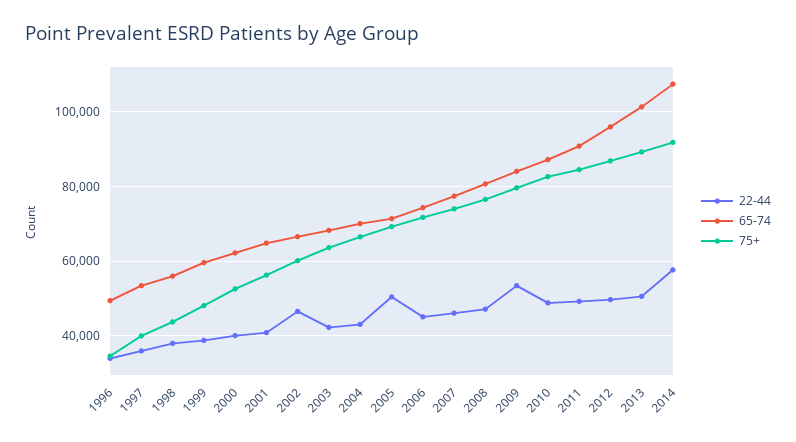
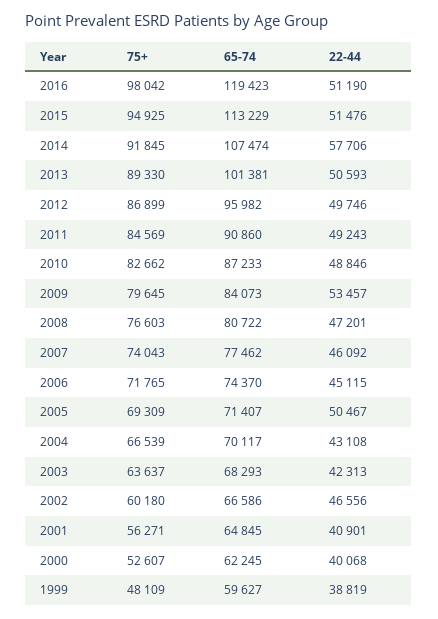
22-44, 1996: 34000 -> none
65-74, 1996: 50000 -> none
75+, 1996: 34000 -> none
22-44, 1997: 36000 -> none
65-74, 1997: 54000 -> none
75+, 1997: 40000 -> none
22-44, 1998: 38000 -> none
65-74, 1998: 56000 -> none
75+, 1998: 44000 -> none
75+, 2016: none -> 98042
65-74, 2016: none -> 119423
22-44, 2016: none -> 51190
75+, 2015: none -> 94925
65-74, 2015: none -> 113229
22-44, 2015: none -> 51476

